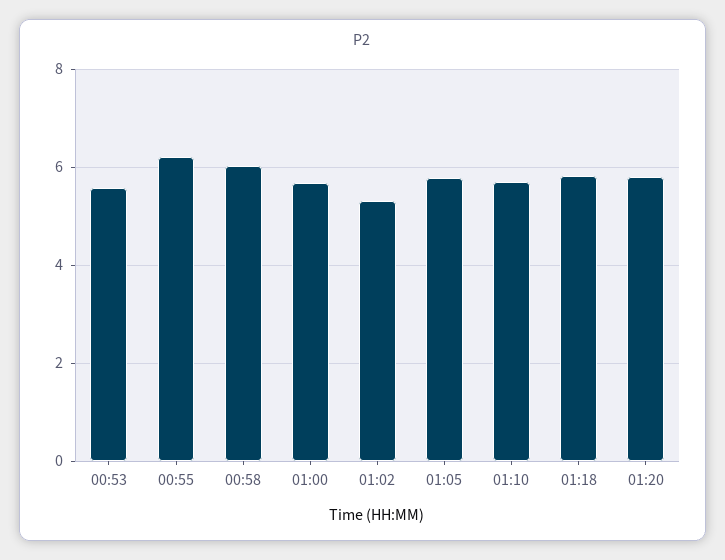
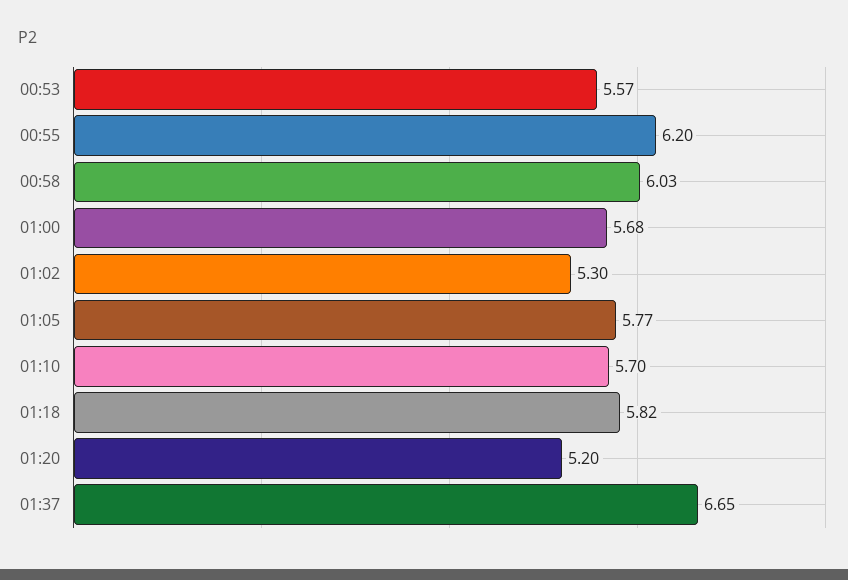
01:20: 5.8 -> 5.2
01:37: none -> 6.65

